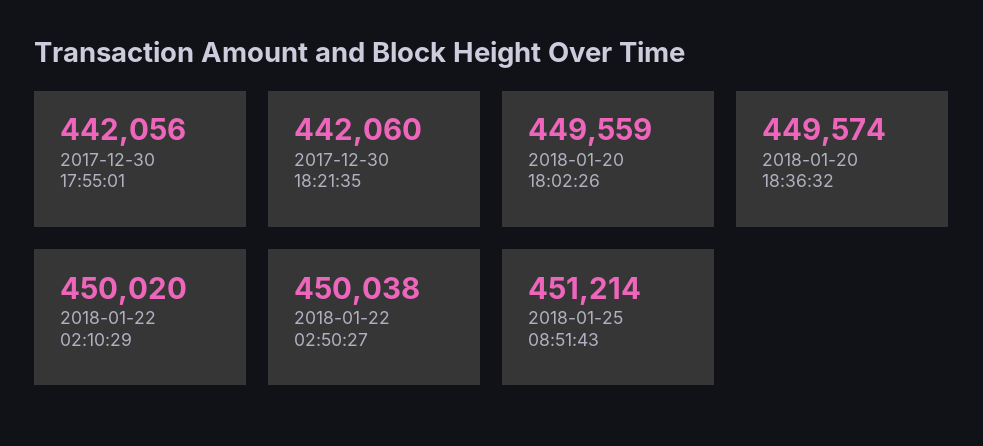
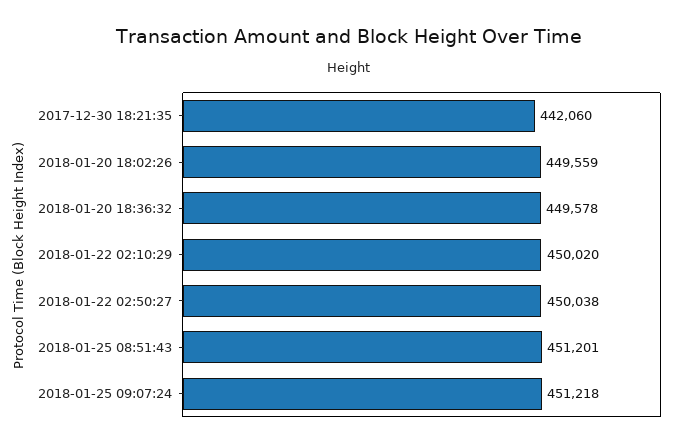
2017-12-30 17:55:01: 442056 -> none
2018-01-20 18:36:32: 449574 -> 449578
2018-01-25 08:51:43: 451214 -> 451201
2018-01-25 09:07:24: none -> 451218

